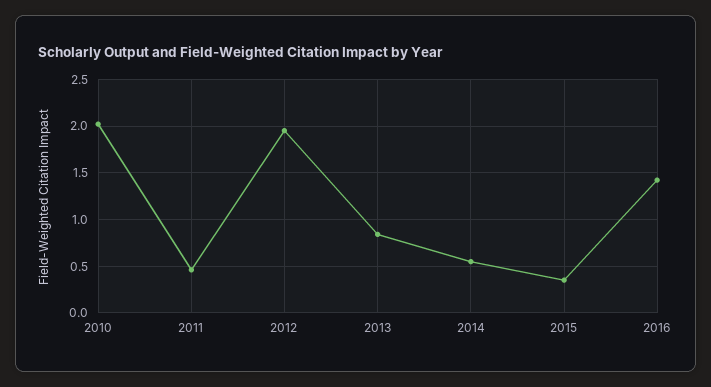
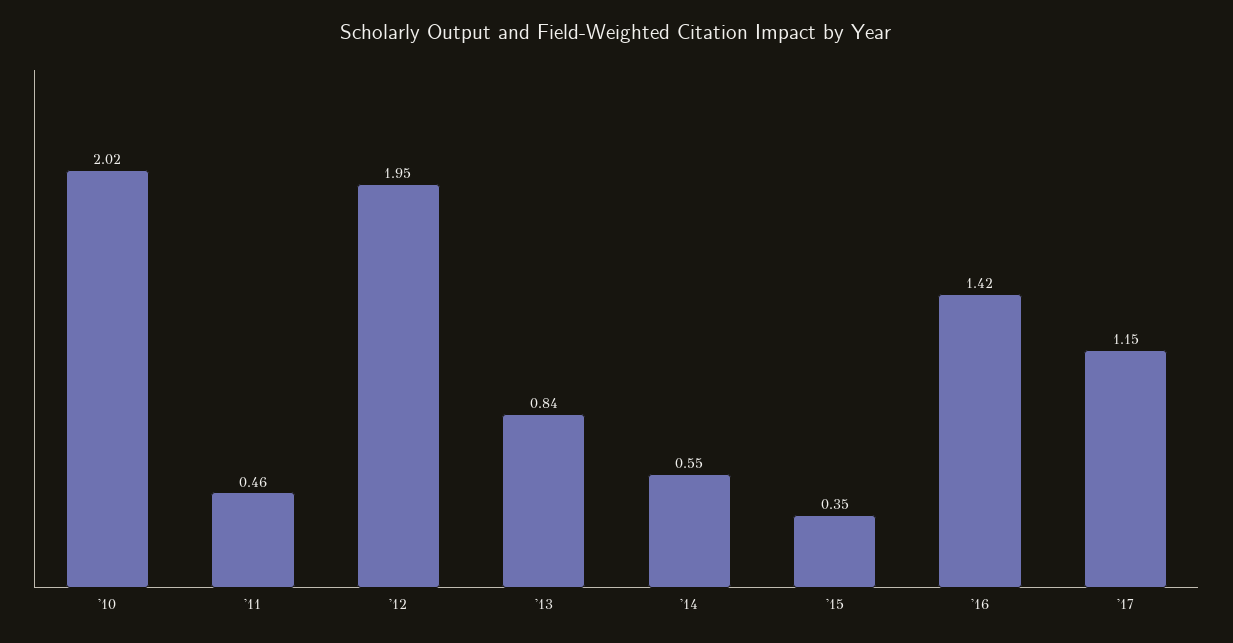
'17: none -> 1.15

